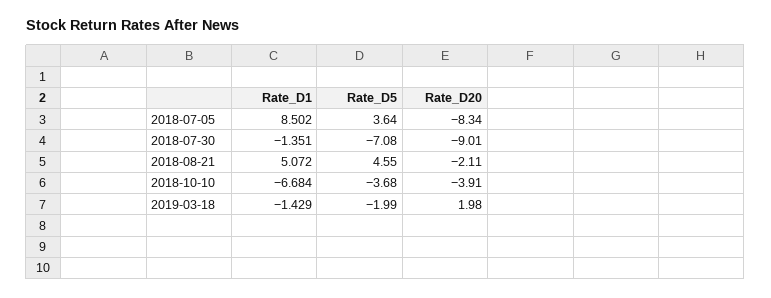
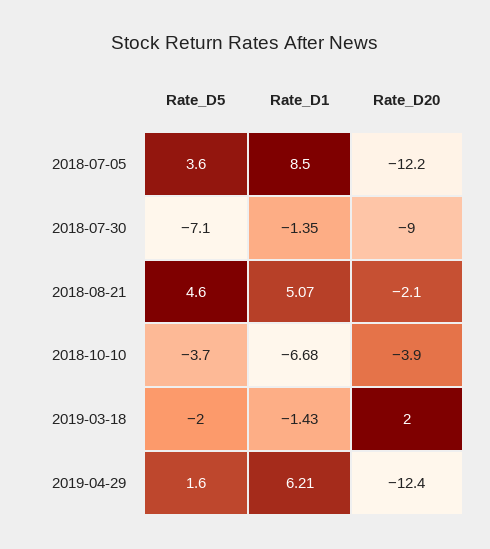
Rate_D20, 2018-07-05: -8.34 -> -12.2
Rate_D5, 2019-04-29: none -> 1.6
Rate_D1, 2019-04-29: none -> 6.21
Rate_D20, 2019-04-29: none -> -12.4

